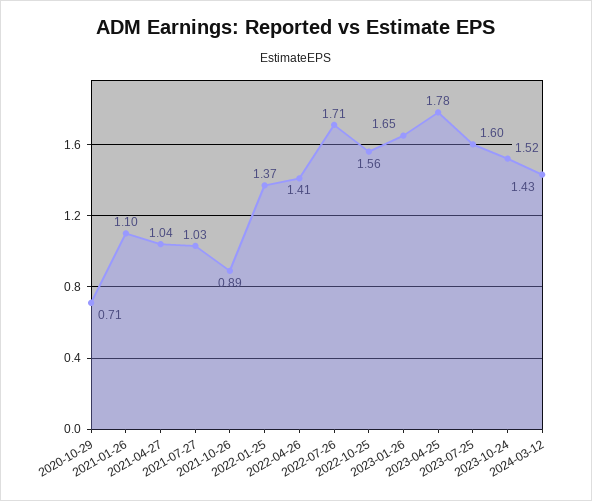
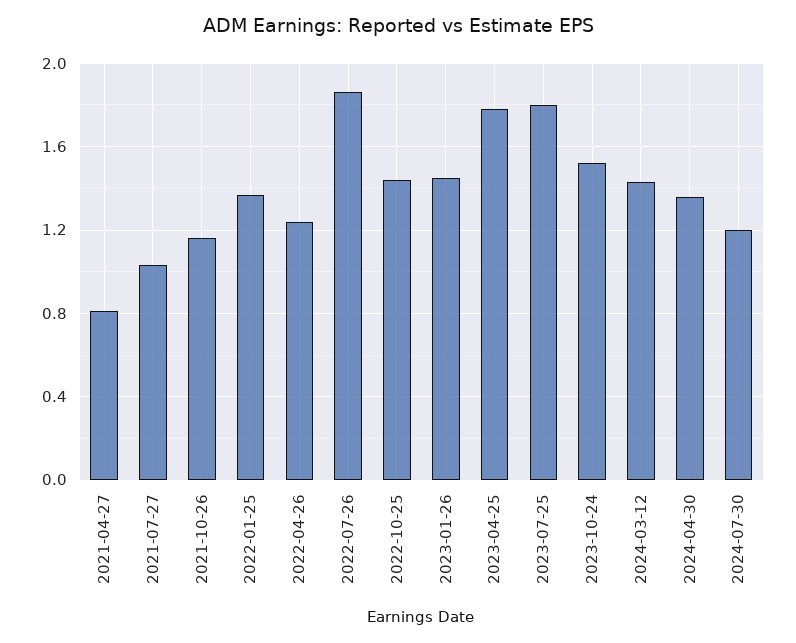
2020-10-29: 0.71 -> none
2021-01-26: 1.1 -> none
2021-04-27: 1.04 -> 0.8
2021-10-26: 0.89 -> 1.15
2022-04-26: 1.41 -> 1.25
2022-07-26: 1.71 -> 1.85
2022-10-25: 1.56 -> 1.45
2023-01-26: 1.65 -> 1.45
2023-07-25: 1.6 -> 1.8
2024-04-30: none -> 1.35
2024-07-30: none -> 1.2

